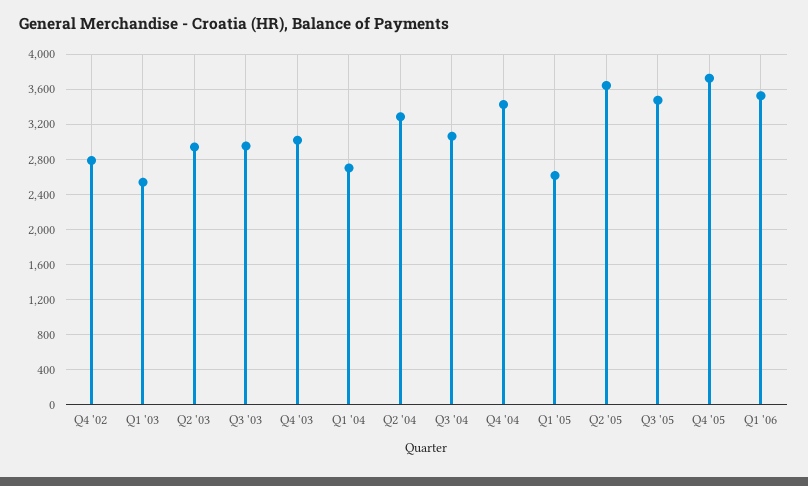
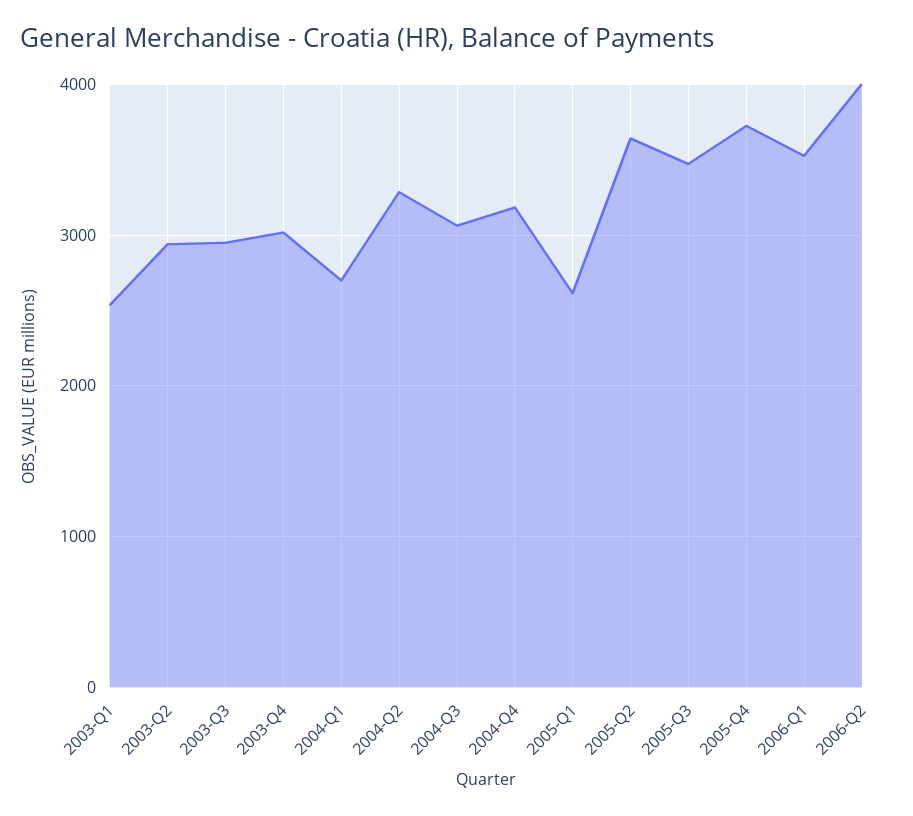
Q4 '02: 2800 -> none
Q4 '04: 3400 -> 3200
2006-Q2: none -> 4000

